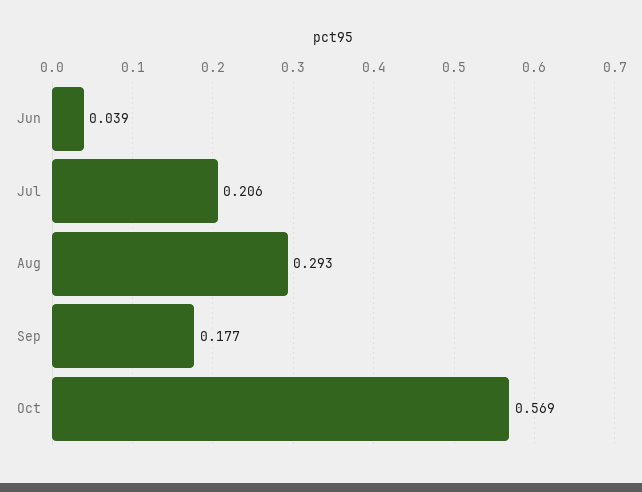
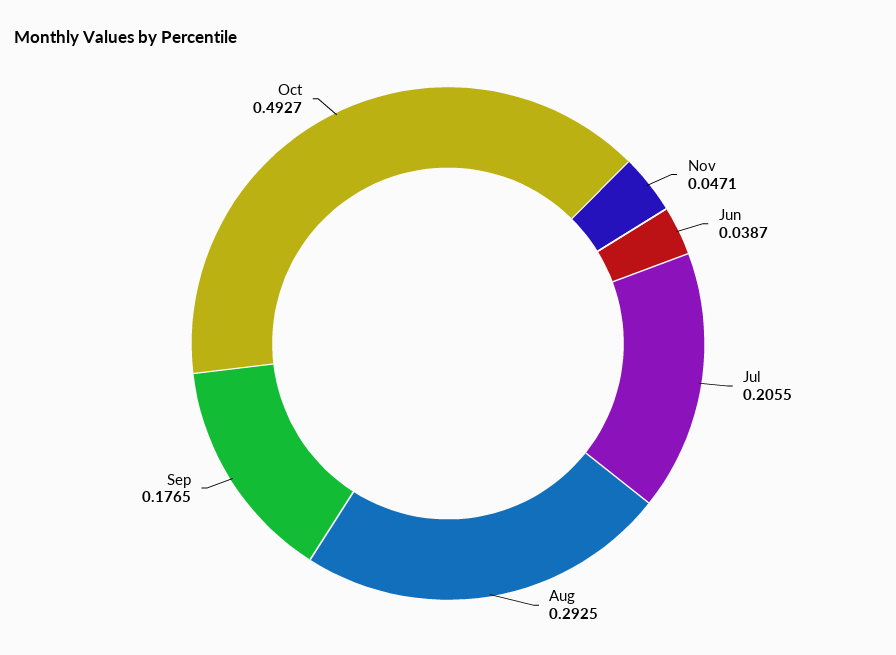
Oct: 0.569 -> 0.4927
Nov: none -> 0.0471

